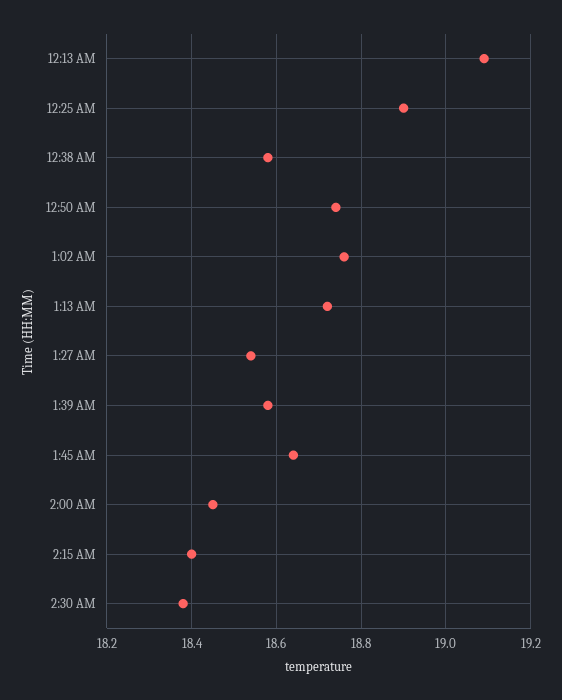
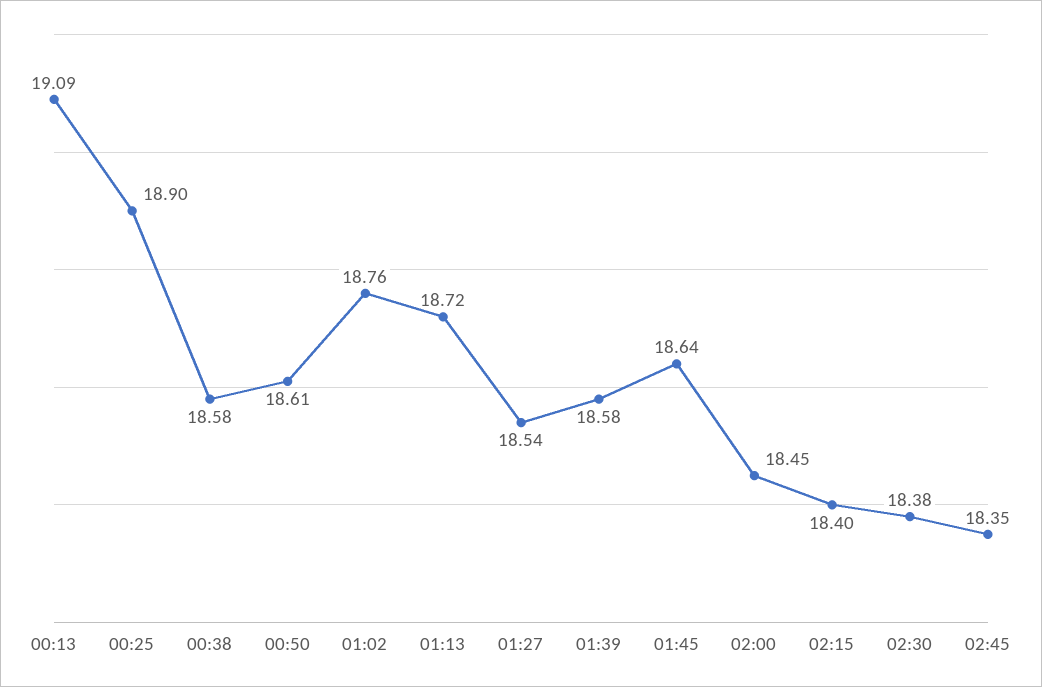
12:50 AM: 18.75 -> 18.61
02:45: none -> 18.35

